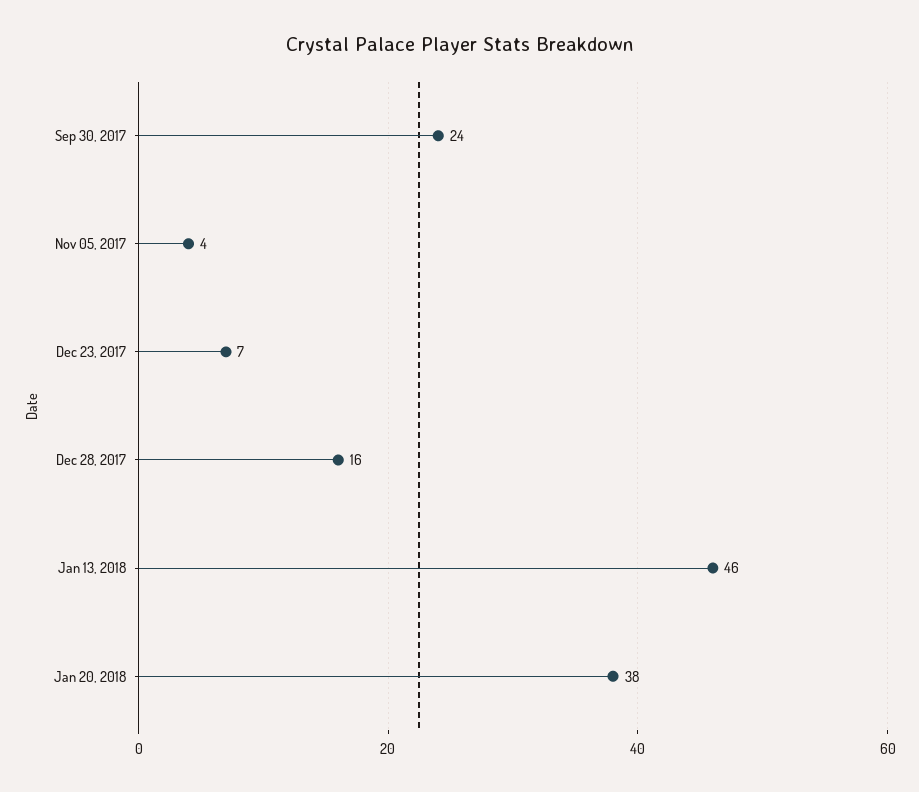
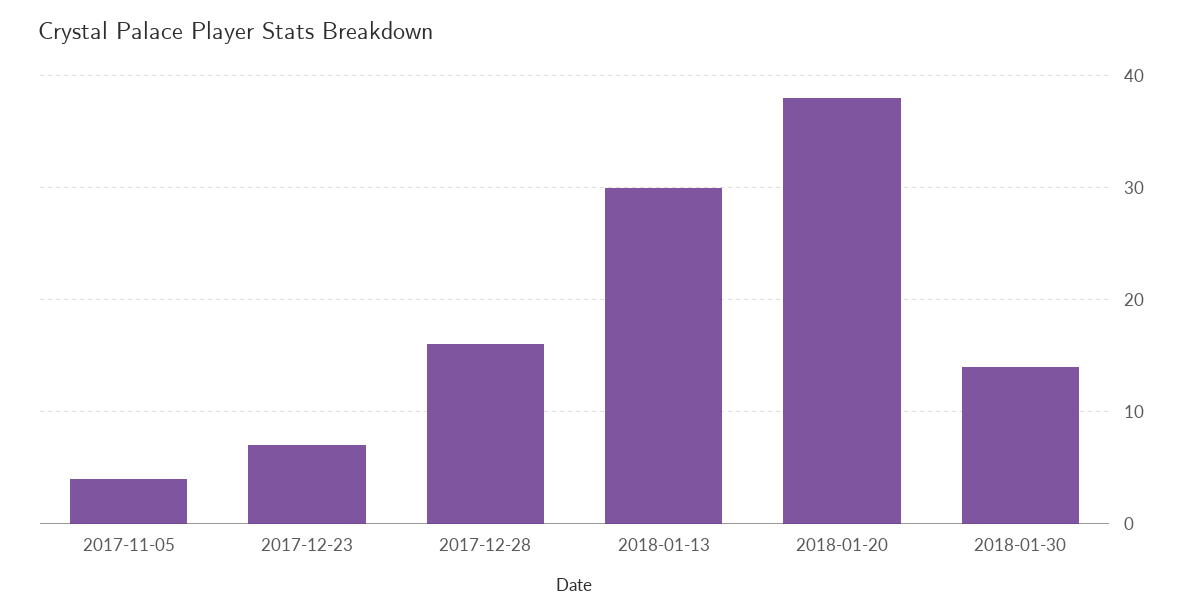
Sep 30, 2017: 24 -> none
Jan 13, 2018: 46 -> 30
2018-01-30: none -> 14

